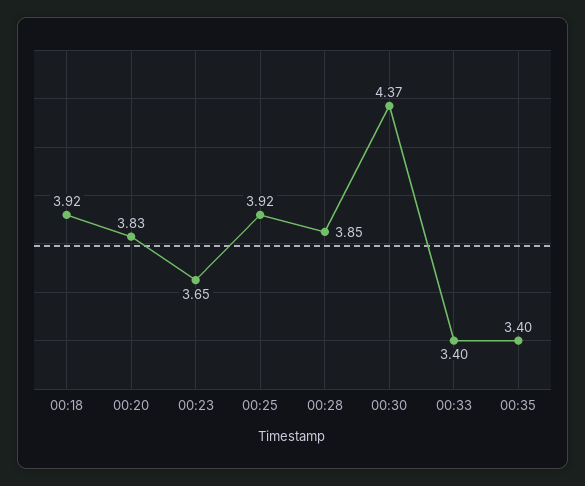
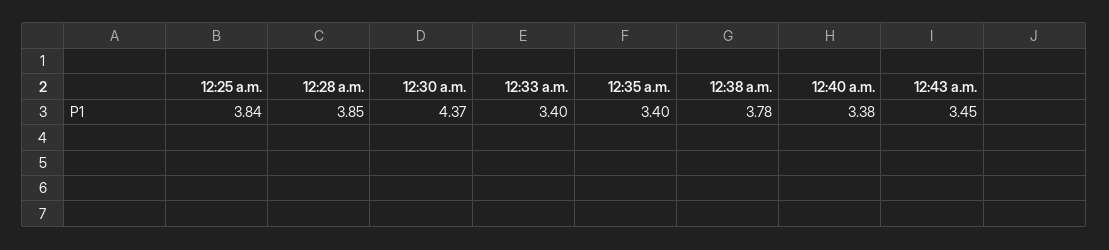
00:18: 3.92 -> none
00:20: 3.83 -> none
00:23: 3.65 -> none
00:25: 3.92 -> 3.84
12:38 a.m.: none -> 3.78
12:40 a.m.: none -> 3.38
12:43 a.m.: none -> 3.45

